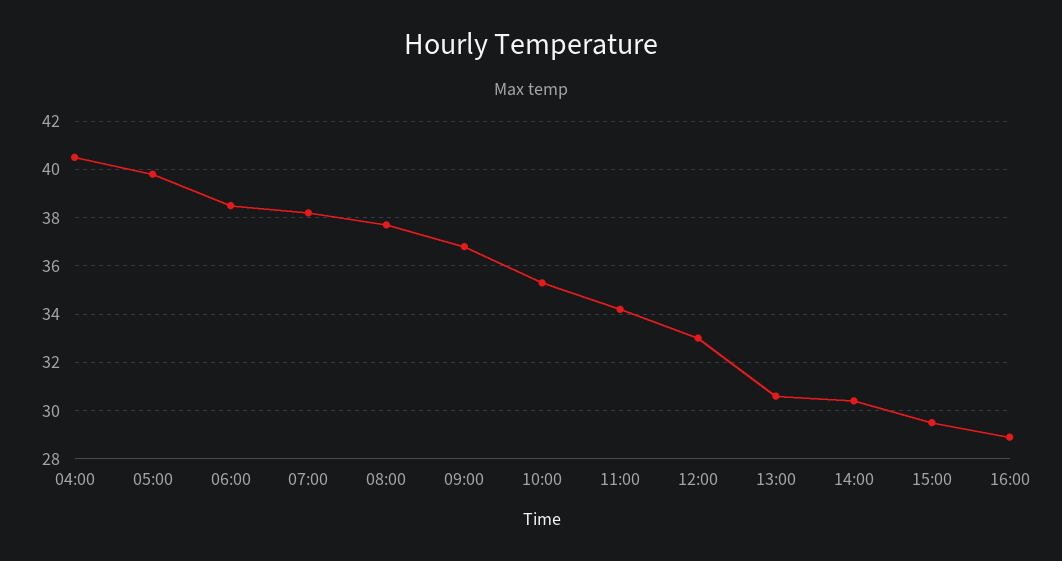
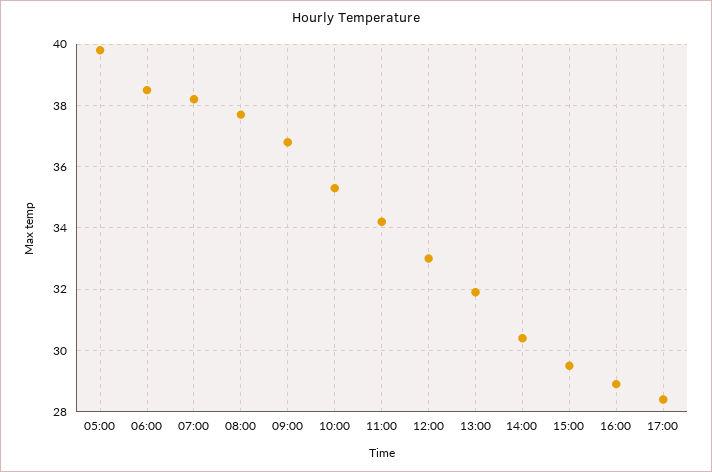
04:00: 40.5 -> none
13:00: 30.5 -> 32
17:00: none -> 28.5

